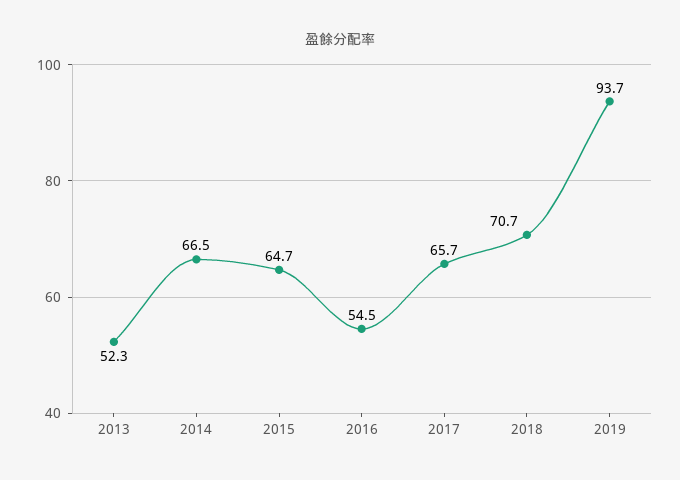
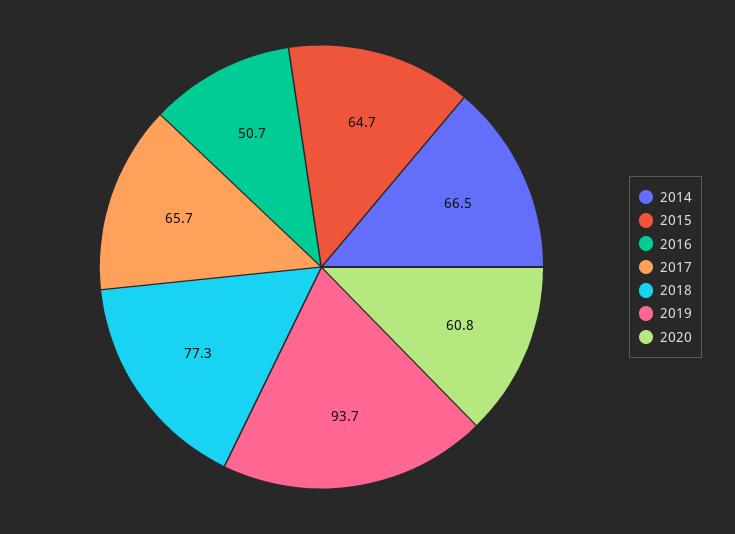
2013: 52.3 -> none
2016: 54.5 -> 50.7
2018: 70.7 -> 77.3
2020: none -> 60.8

